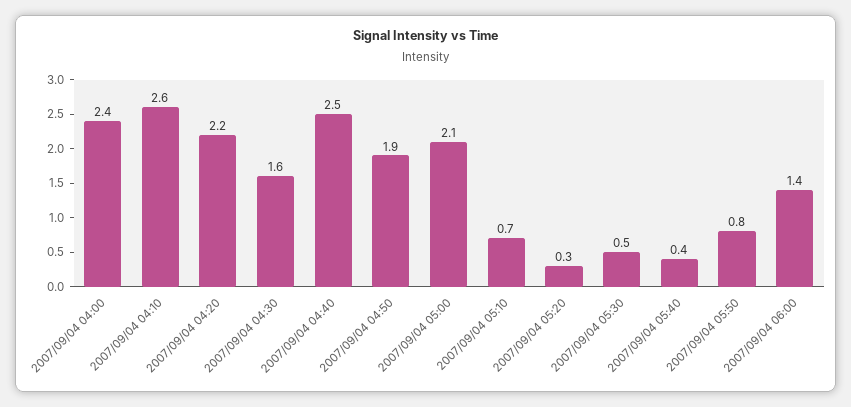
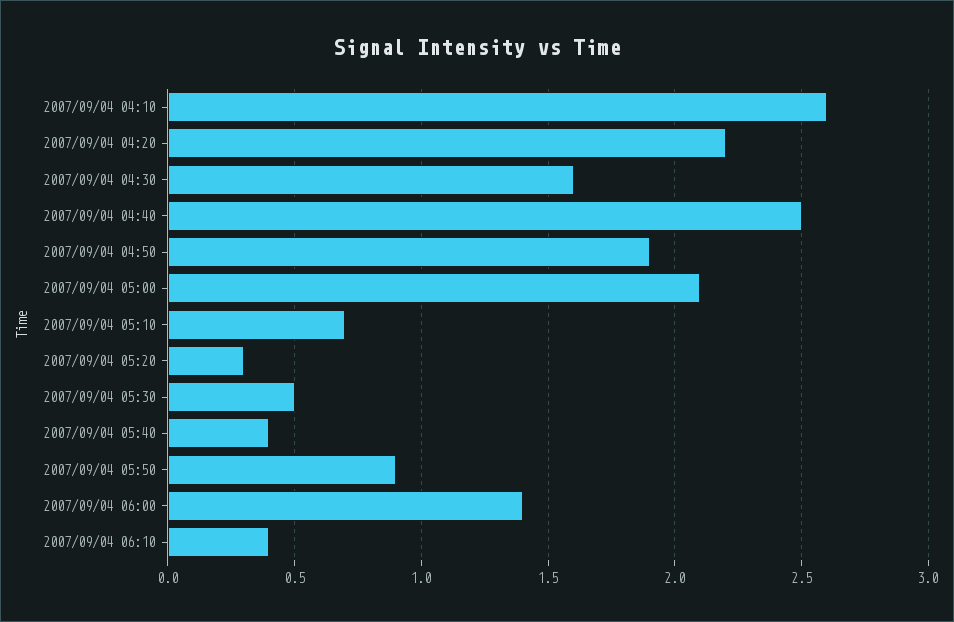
2007/09/04 04:00: 2.4 -> none
2007/09/04 05:50: 0.8 -> 0.9
2007/09/04 06:10: none -> 0.4

